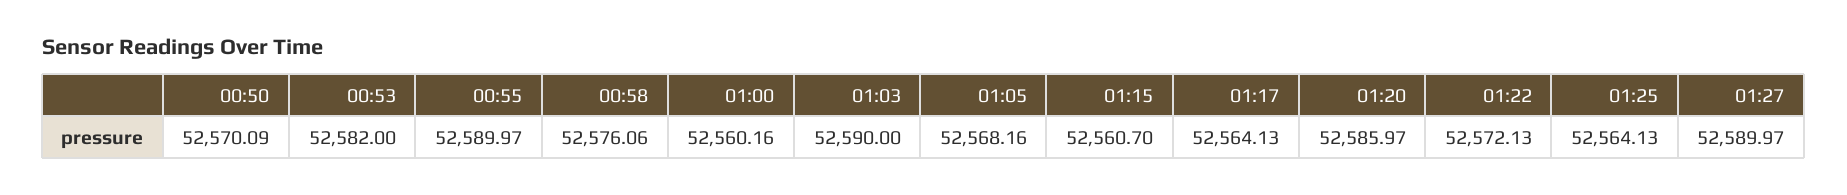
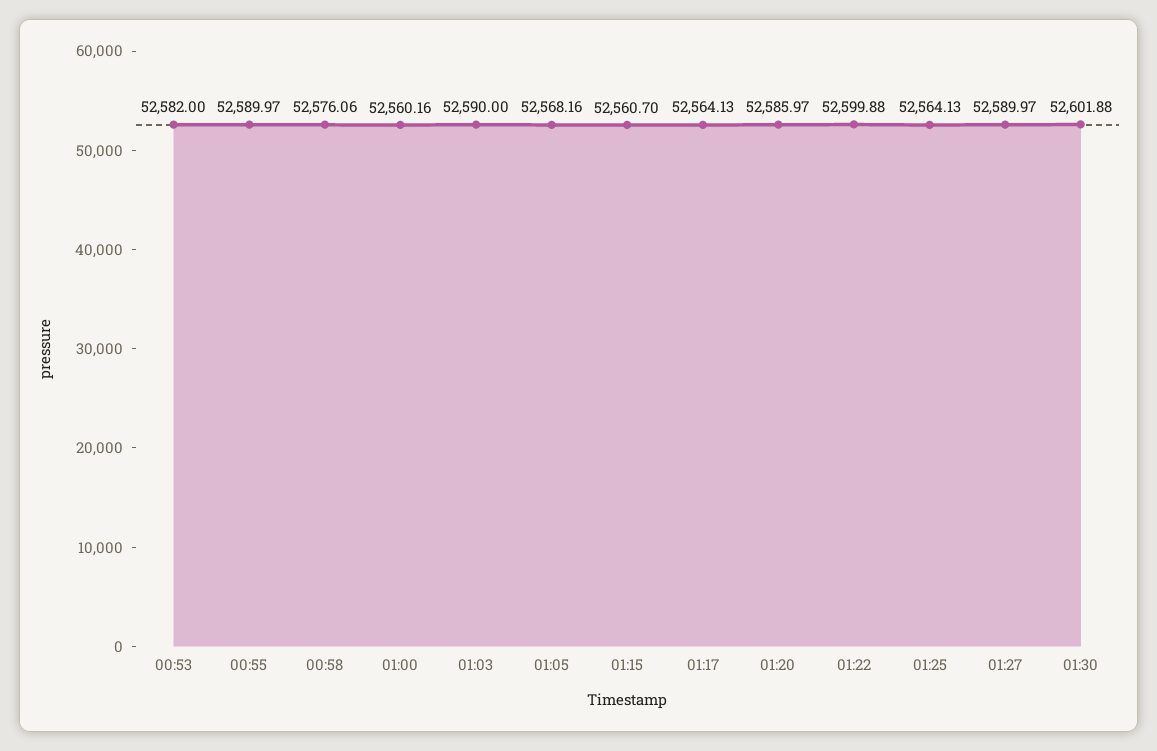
00:50: 52570.09 -> none
01:22: 52572.13 -> 52599.88
01:30: none -> 52601.88

